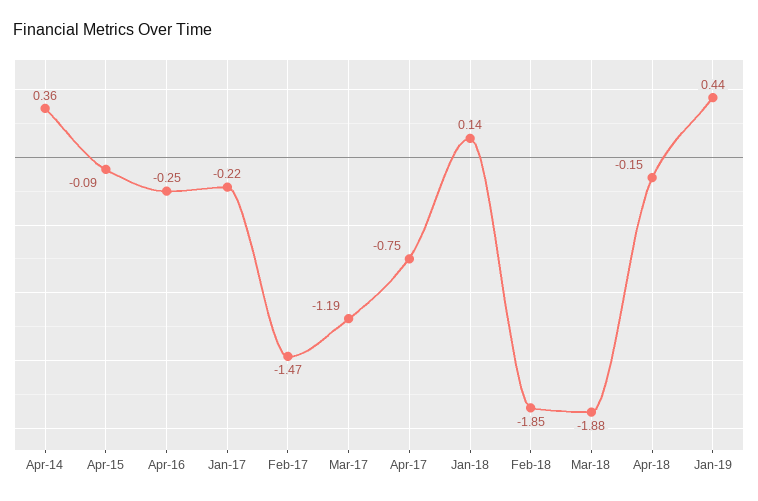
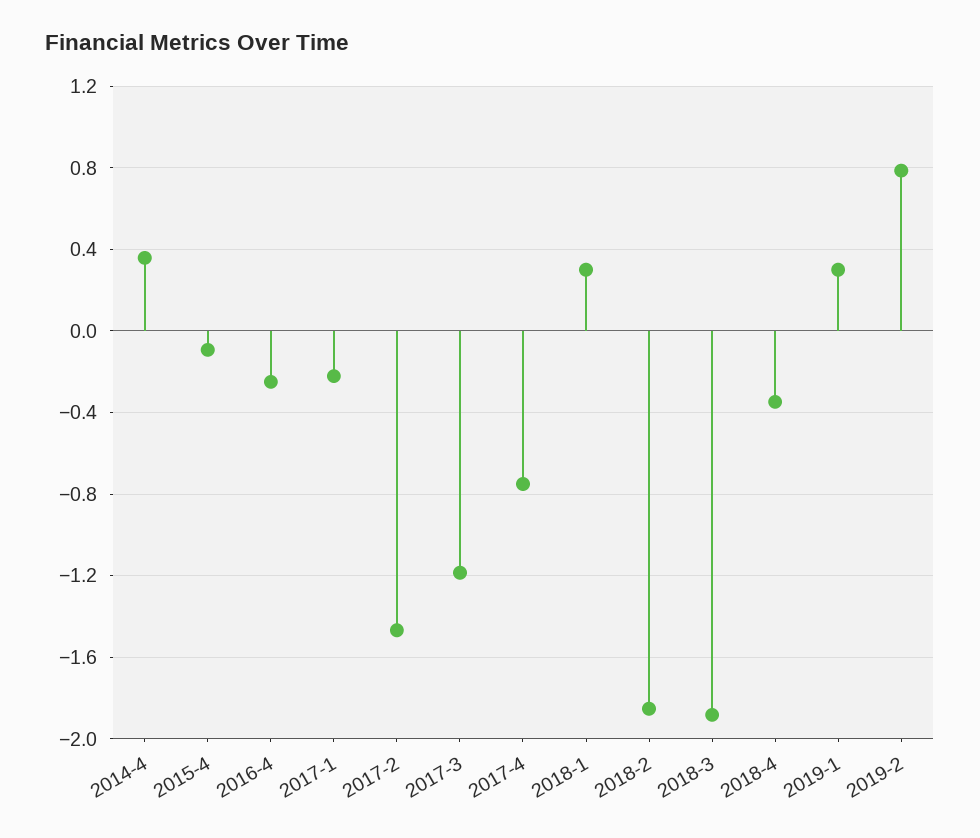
Jan-18: 0.14 -> 0.3
Apr-18: -0.15 -> -0.35
Jan-19: 0.44 -> 0.3
2019-2: none -> 0.8

